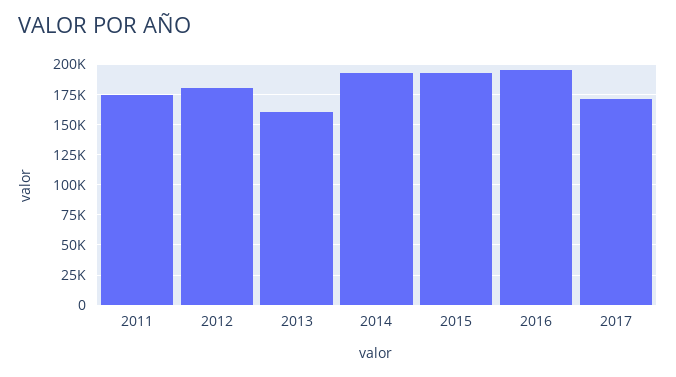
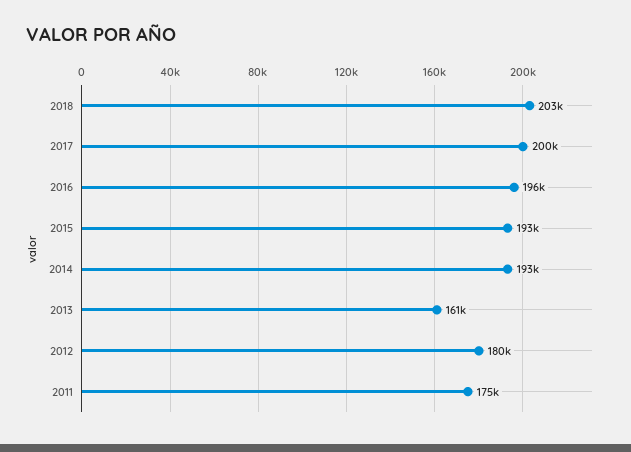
2017: 170000 -> 200000
2018: none -> 203000

